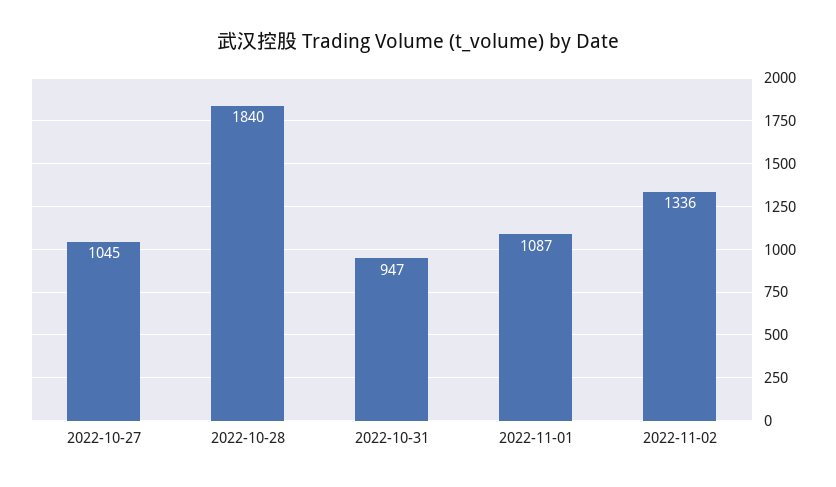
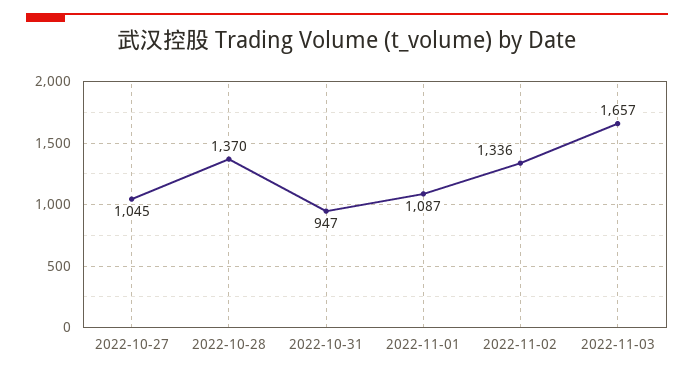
2022-10-28: 1840 -> 1370
2022-11-03: none -> 1657

